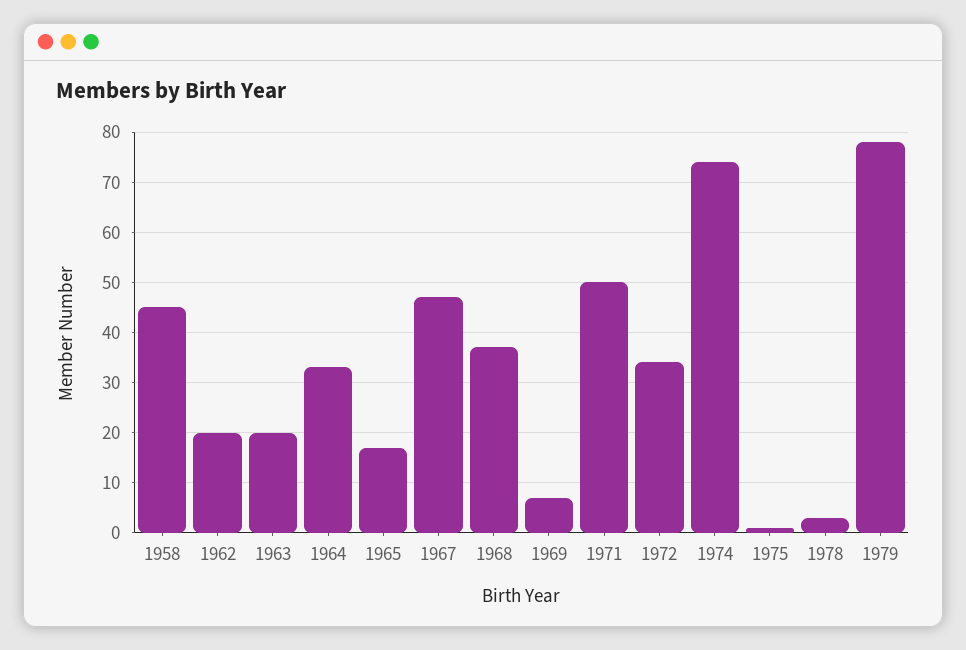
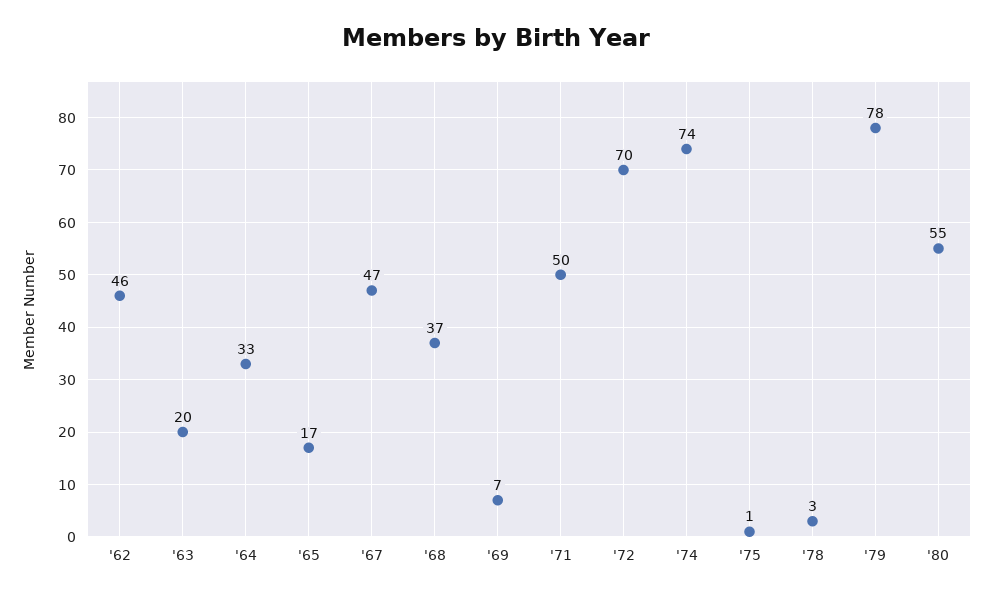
1958: 45 -> none
1962: 20 -> 46
1972: 35 -> 70
'80: none -> 55

